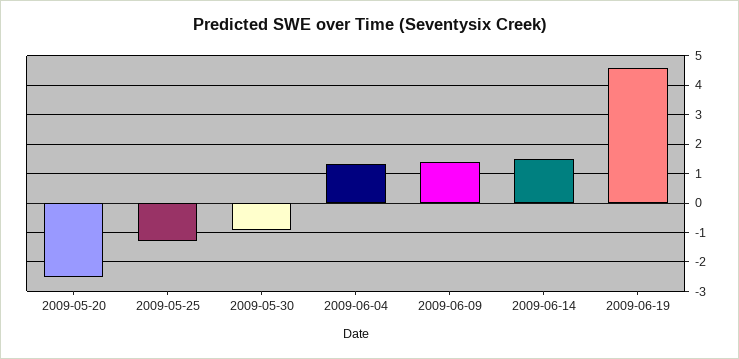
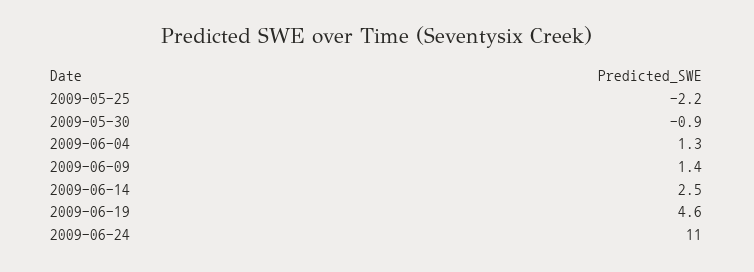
2009-05-20: -2.5 -> none
2009-05-25: -1.25 -> -2.2
2009-06-14: 1.5 -> 2.5
2009-06-24: none -> 11

